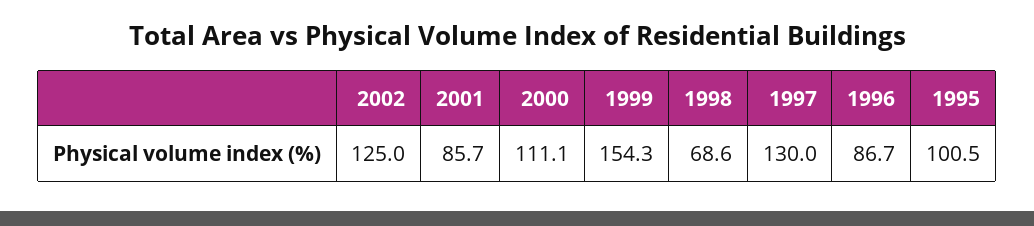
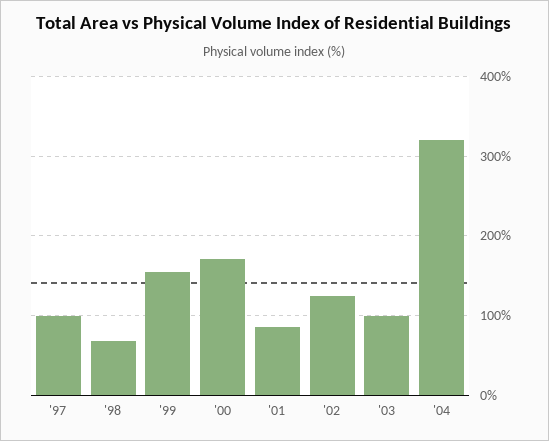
2000: 111.1 -> 170
1997: 130 -> 100
1996: 86.7 -> none
1995: 100.5 -> none
'03: none -> 100
'04: none -> 320

